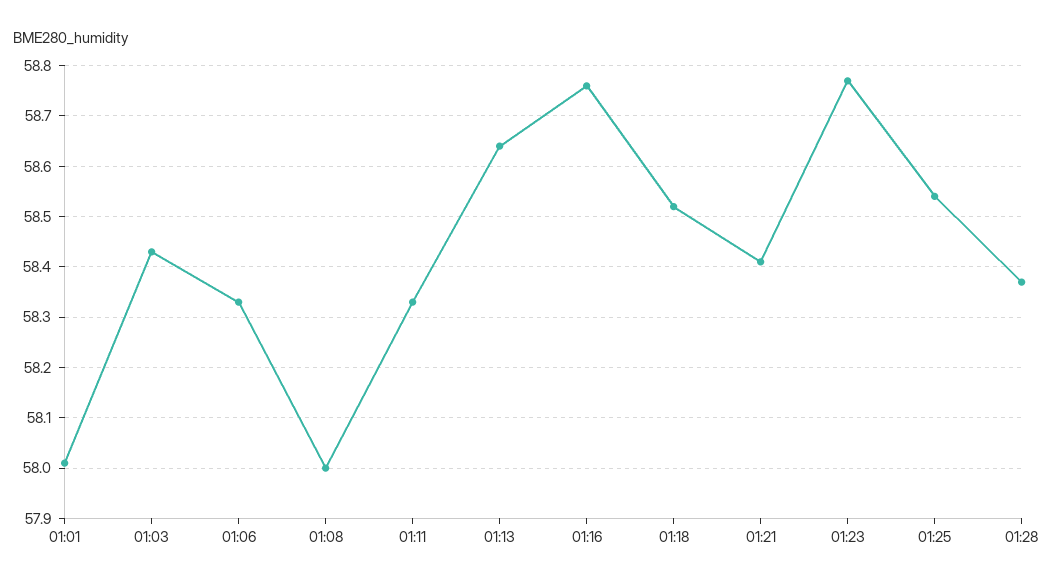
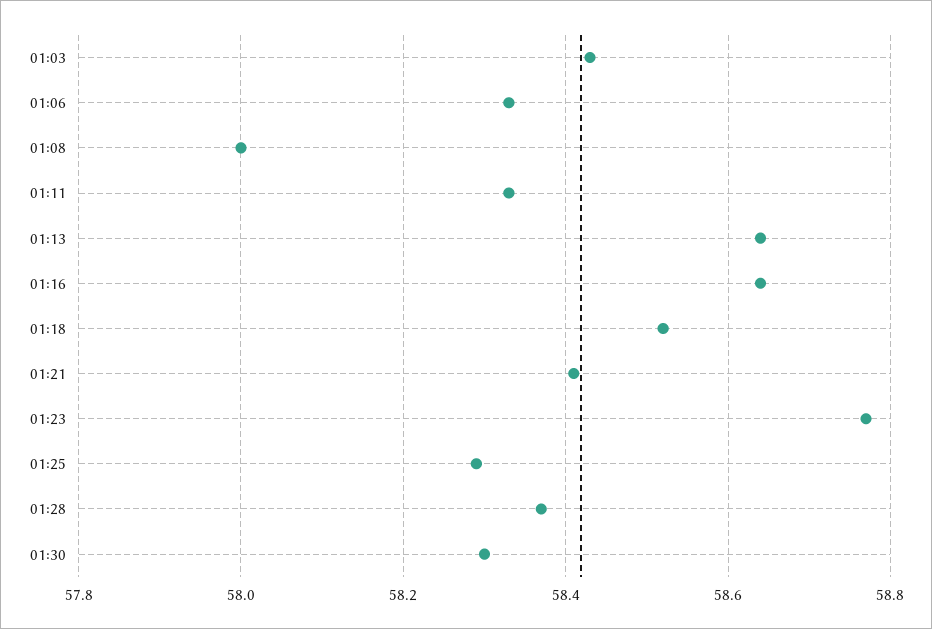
01:01: 58 -> none
01:16: 58.75 -> 58.65
01:25: 58.55 -> 58.3
01:30: none -> 58.3

